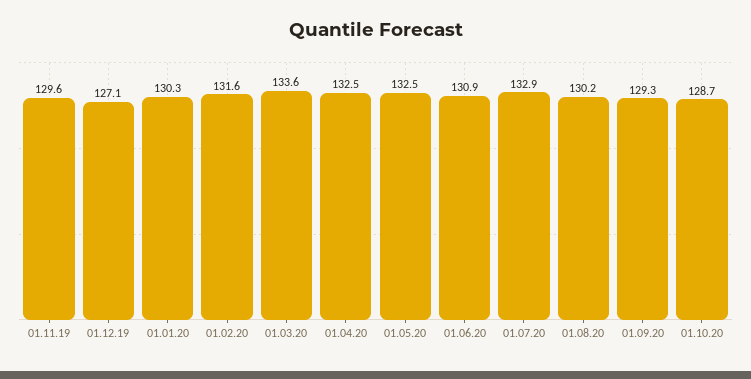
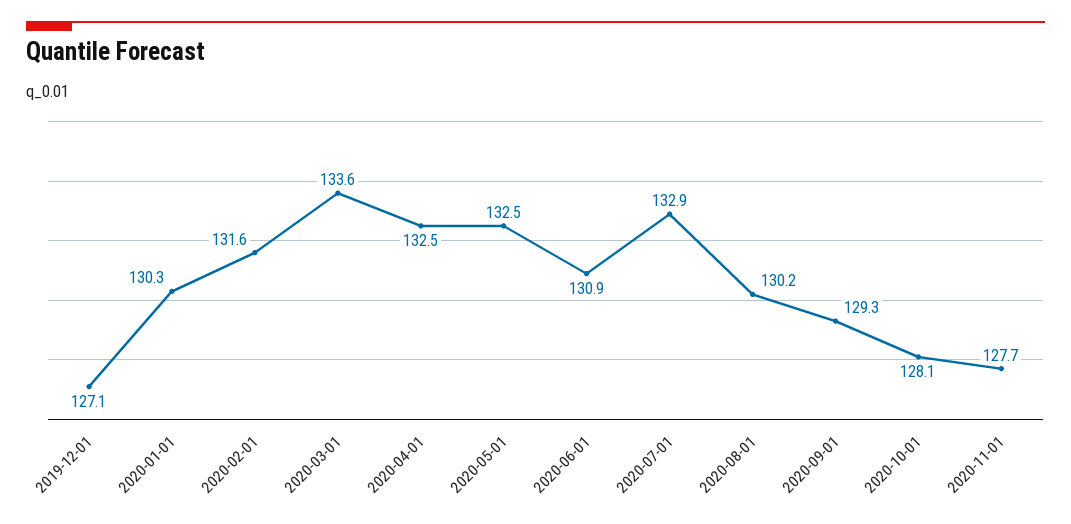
01.11.19: 129.6 -> none
01.10.20: 128.7 -> 128.1
2020-11-01: none -> 127.7

